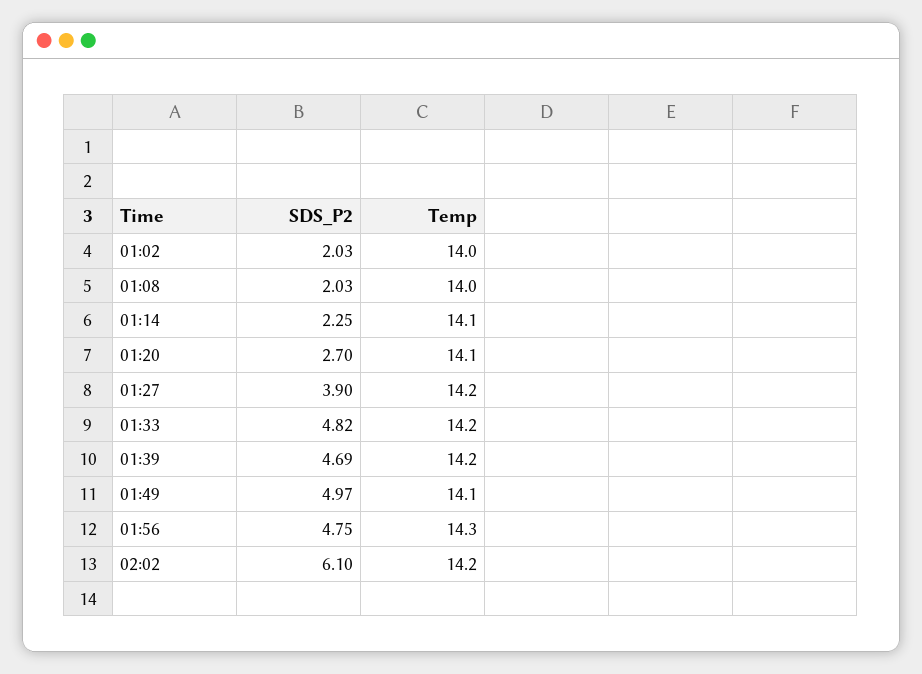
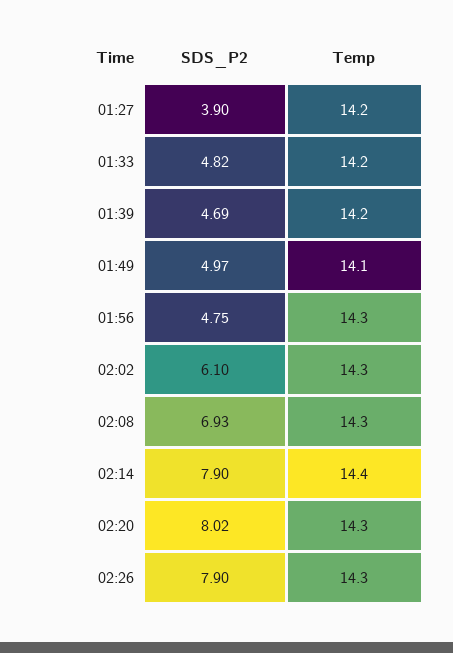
SDS_P2, 01:02: 2.03 -> none
Temp, 01:02: 14 -> none
SDS_P2, 01:08: 2.03 -> none
Temp, 01:08: 14 -> none
SDS_P2, 01:14: 2.25 -> none
Temp, 01:14: 14.1 -> none
SDS_P2, 01:20: 2.7 -> none
Temp, 01:20: 14.1 -> none
Temp, 02:02: 14.2 -> 14.3
SDS_P2, 02:08: none -> 6.93
Temp, 02:08: none -> 14.3
SDS_P2, 02:14: none -> 7.9
Temp, 02:14: none -> 14.4
SDS_P2, 02:20: none -> 8.02
Temp, 02:20: none -> 14.3
SDS_P2, 02:26: none -> 7.9
Temp, 02:26: none -> 14.3

